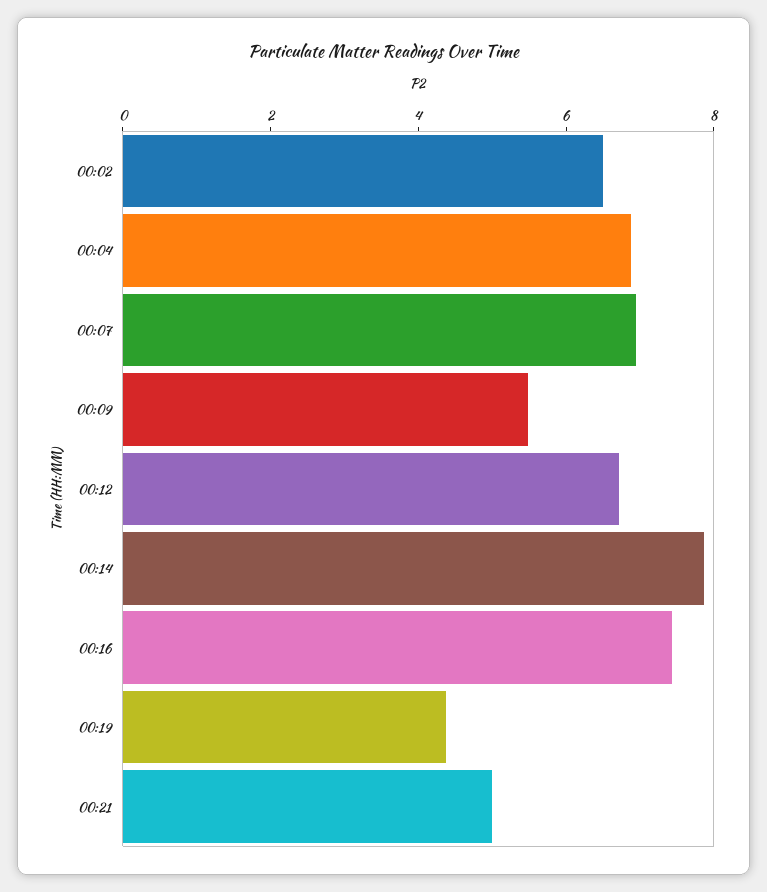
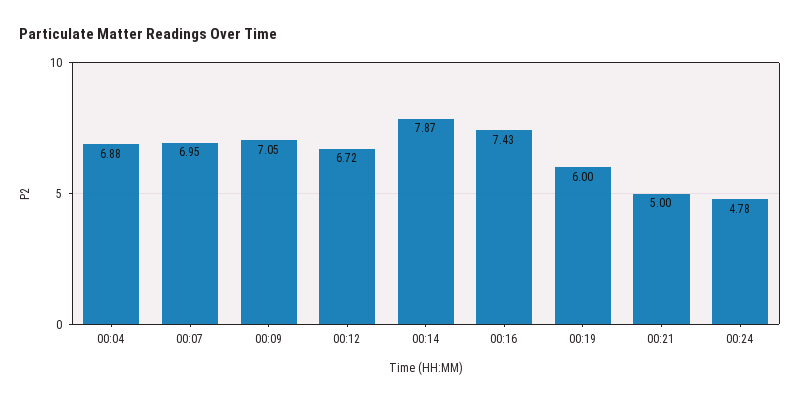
00:02: 6.5 -> none
00:09: 5.5 -> 7.05
00:19: 4.5 -> 6
00:24: none -> 4.78

